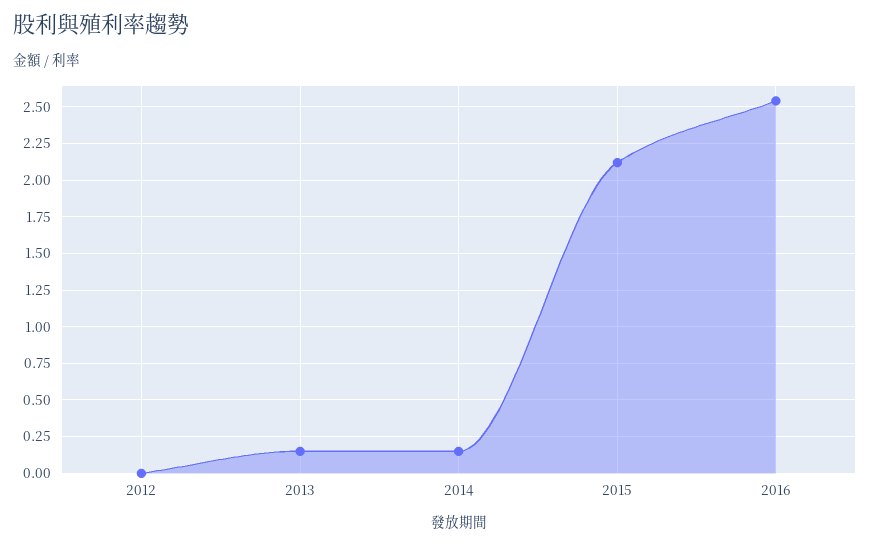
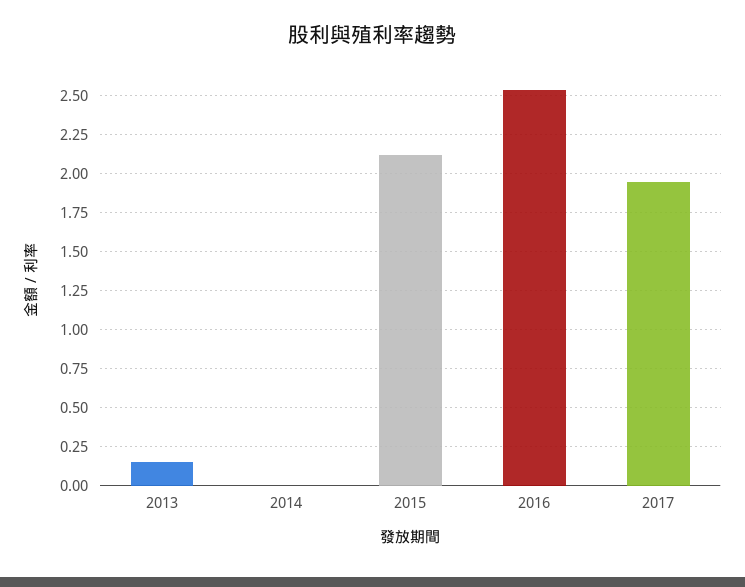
2012: 0 -> none
2014: 0.15 -> 0
2017: none -> 1.95

